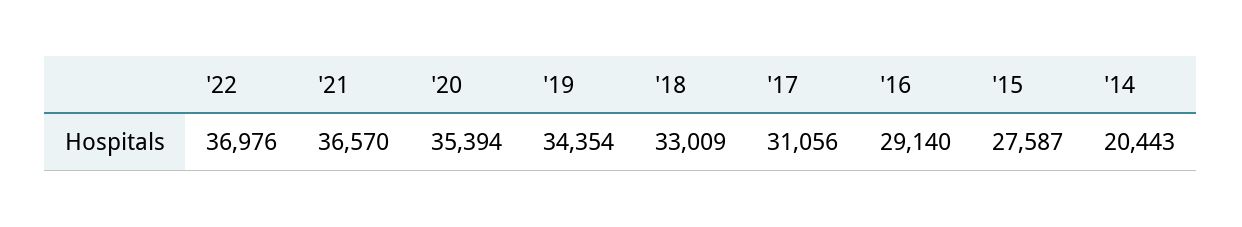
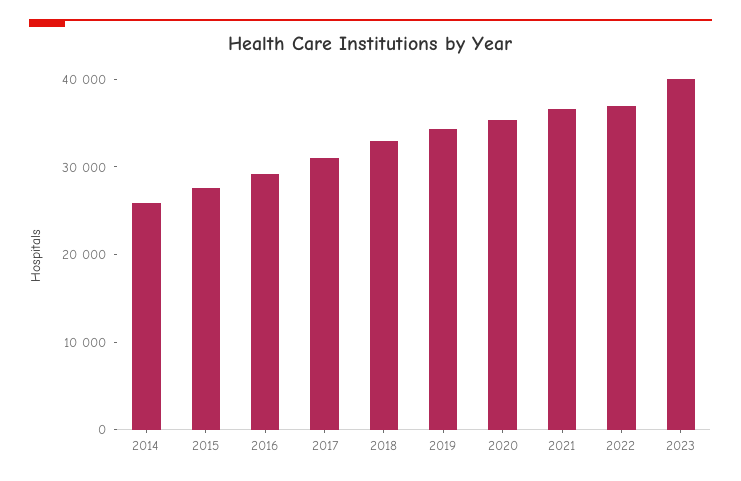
'14: 20443 -> 26000
2023: none -> 40000

